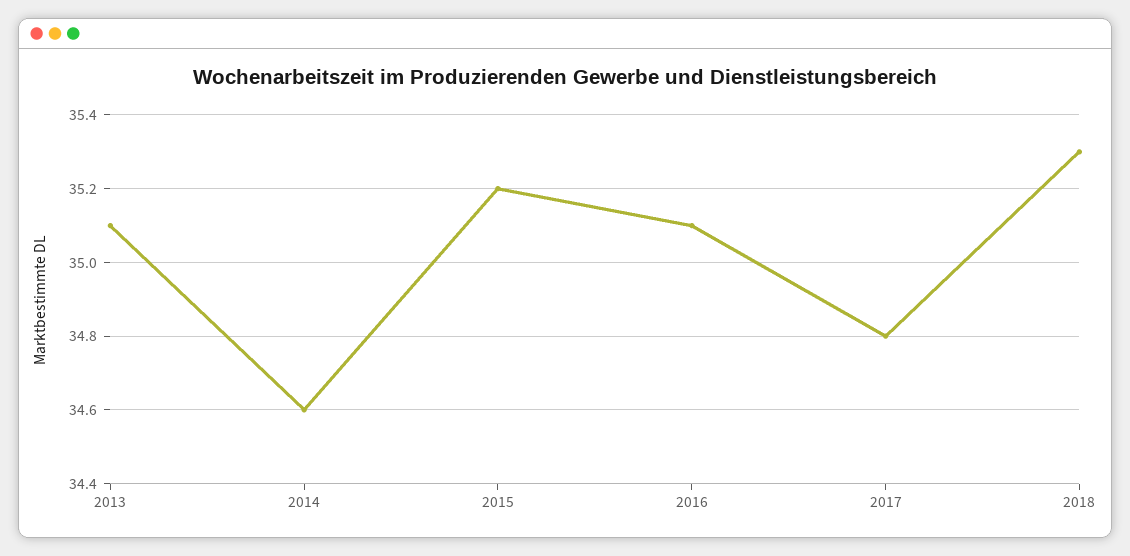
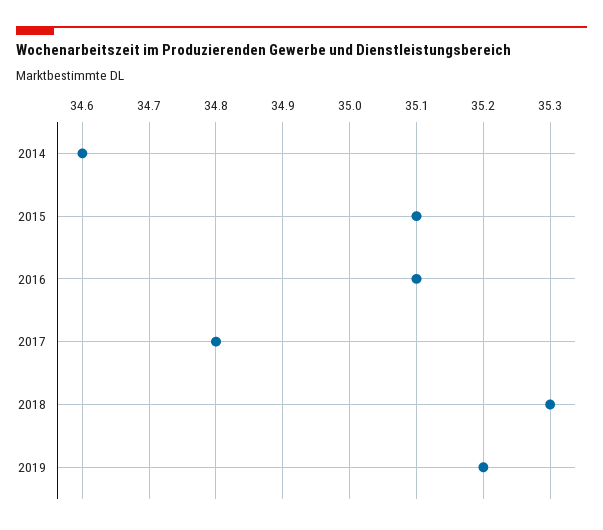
2013: 35.1 -> none
2015: 35.2 -> 35.1
2019: none -> 35.2

